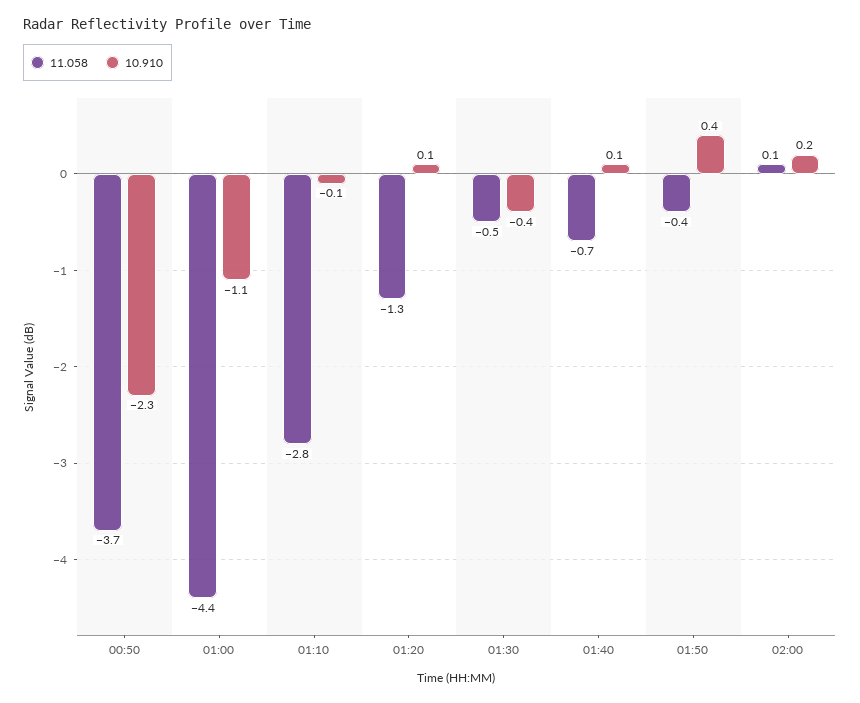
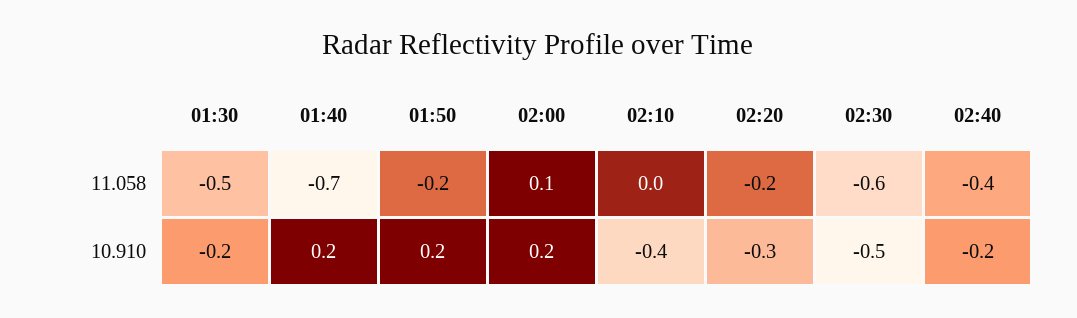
11.058, 00:50: -3.7 -> none
10.910, 00:50: -2.3 -> none
11.058, 01:00: -4.4 -> none
10.910, 01:00: -1.1 -> none
11.058, 01:10: -2.8 -> none
10.910, 01:10: -0.1 -> none
11.058, 01:20: -1.3 -> none
10.910, 01:20: 0.1 -> none
10.910, 01:30: -0.4 -> -0.2
10.910, 01:40: 0.1 -> 0.2
11.058, 01:50: -0.4 -> -0.2
10.910, 01:50: 0.4 -> 0.2
11.058, 02:10: none -> 0
11.058, 02:20: none -> -0.2
11.058, 02:30: none -> -0.6
11.058, 02:40: none -> -0.4
10.910, 02:10: none -> -0.4
10.910, 02:20: none -> -0.3
10.910, 02:30: none -> -0.5
10.910, 02:40: none -> -0.2

